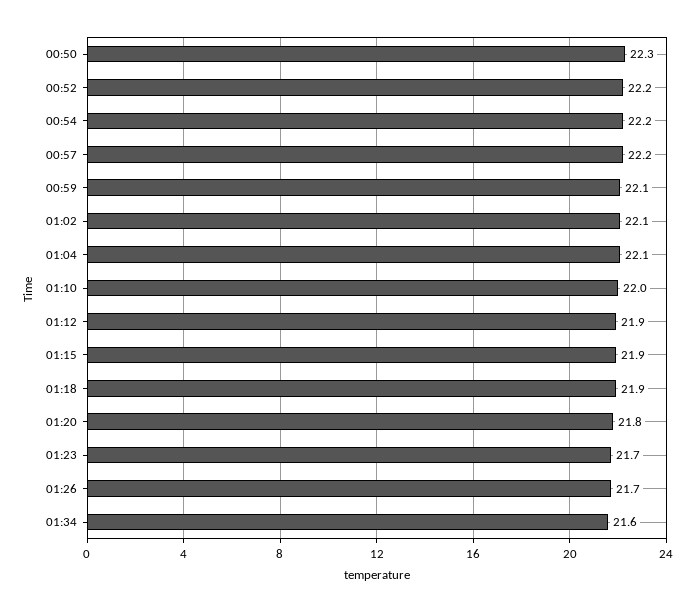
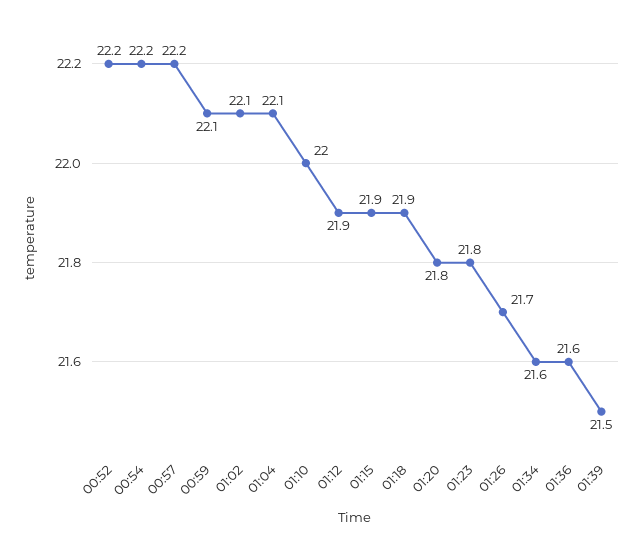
00:50: 22.3 -> none
01:23: 21.7 -> 21.8
01:36: none -> 21.6
01:39: none -> 21.5

